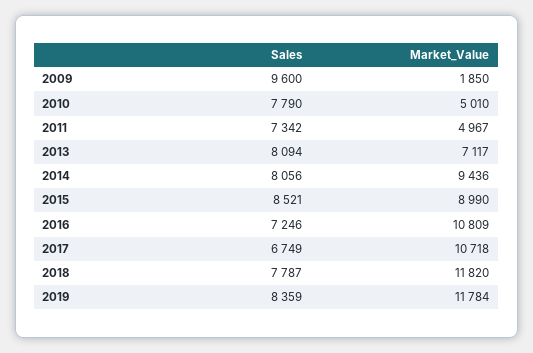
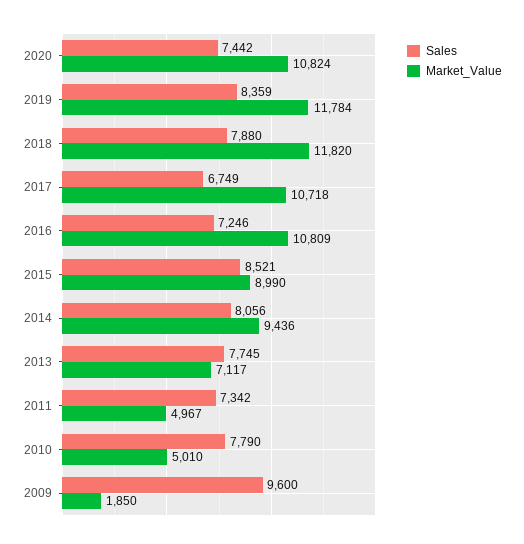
Sales, 2013: 8094 -> 7745
Sales, 2018: 7787 -> 7880
Sales, 2020: none -> 7442
Market_Value, 2020: none -> 10824

